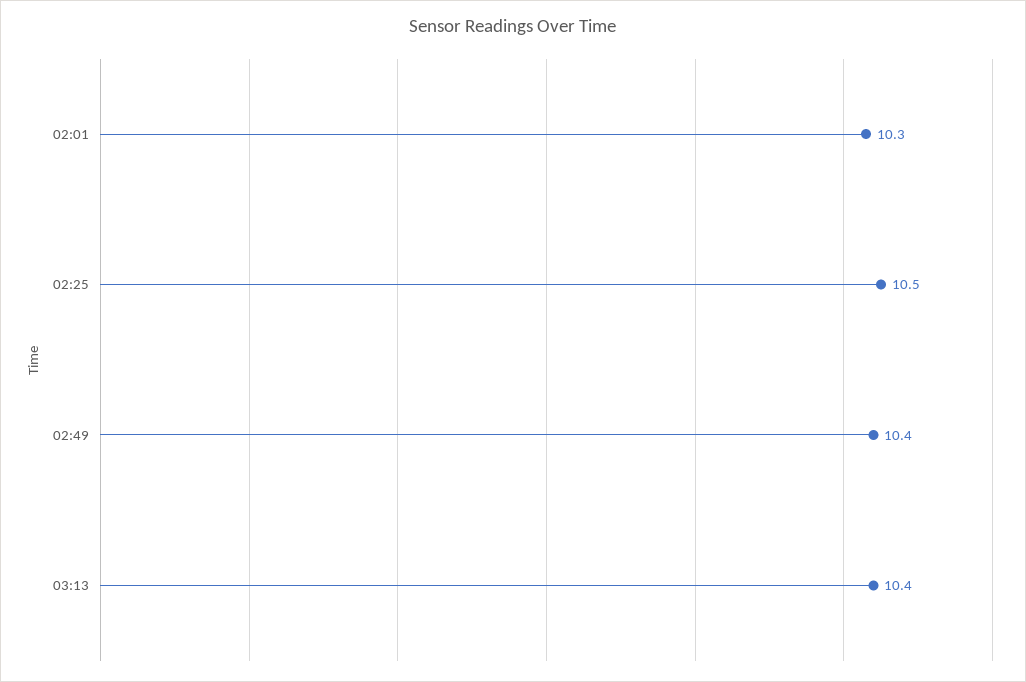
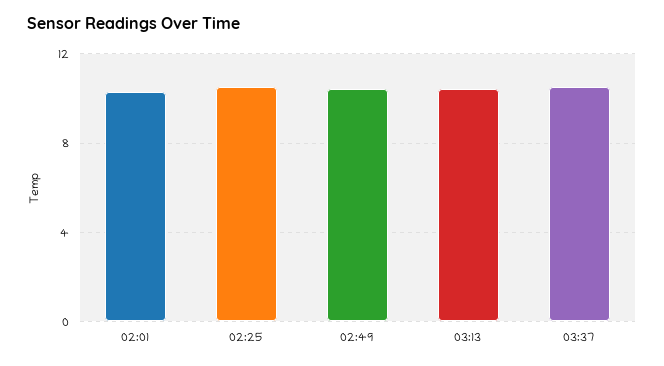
03:37: none -> 10.5

